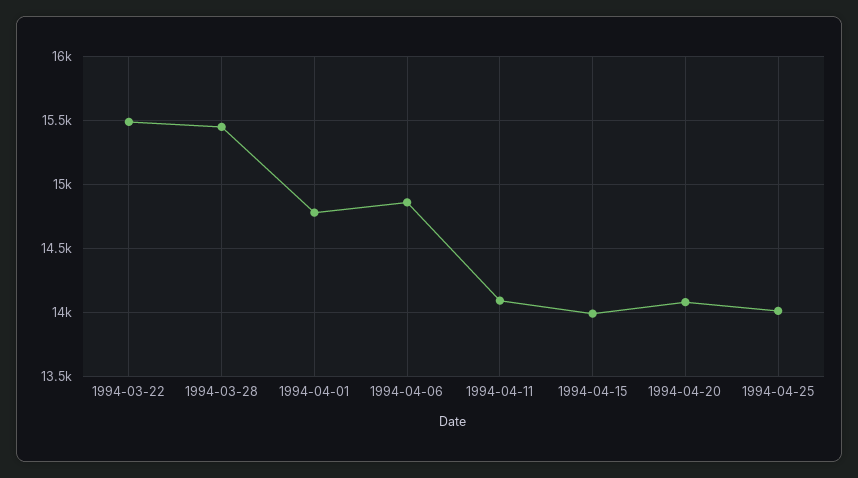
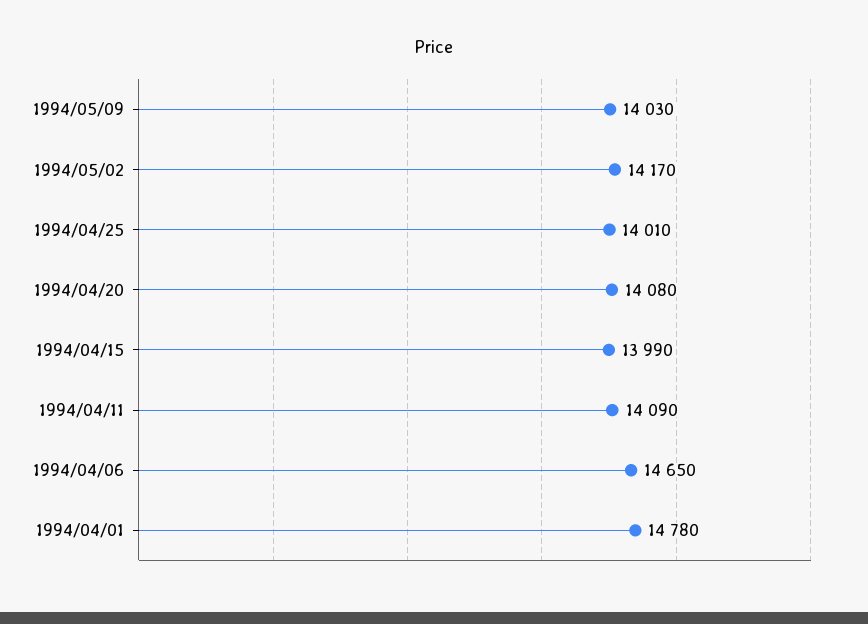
1994-03-22: 15500 -> none
1994-03-28: 15450 -> none
1994-04-06: 14850 -> 14650
1994/05/09: none -> 14030
1994/05/02: none -> 14170

